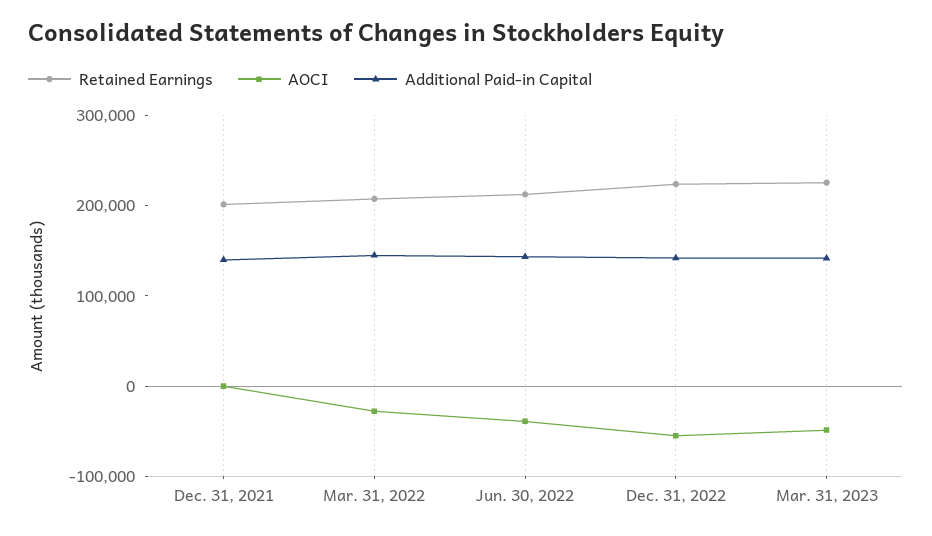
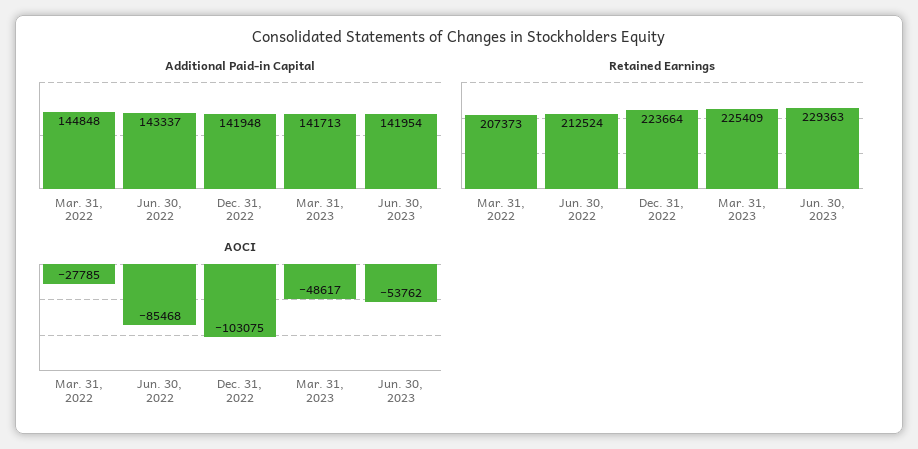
Retained Earnings, Dec. 31, 2021: 200000 -> none
AOCI, Dec. 31, 2021: 0 -> none
Additional Paid-in Capital, Dec. 31, 2021: 140000 -> none
AOCI, Jun. 30, 2022: -40000 -> -85468
AOCI, Dec. 31, 2022: -60000 -> -103075
Additional Paid-in Capital, Jun. 30, 2023: none -> 141954
Retained Earnings, Jun. 30, 2023: none -> 229363
AOCI, Jun. 30, 2023: none -> -53762

